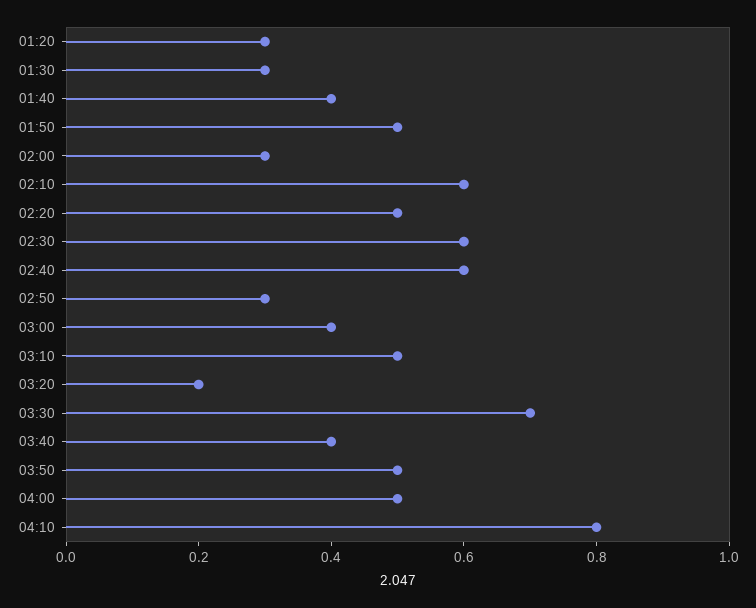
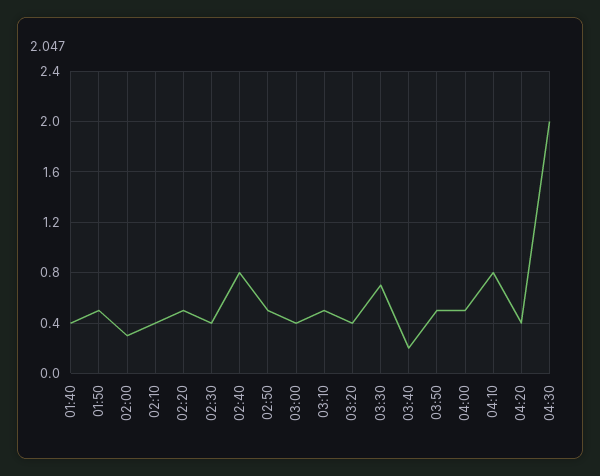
01:20: 0.3 -> none
01:30: 0.3 -> none
02:10: 0.6 -> 0.4
02:30: 0.6 -> 0.4
02:40: 0.6 -> 0.8
02:50: 0.3 -> 0.5
03:20: 0.2 -> 0.4
03:40: 0.4 -> 0.2
04:20: none -> 0.4
04:30: none -> 2

